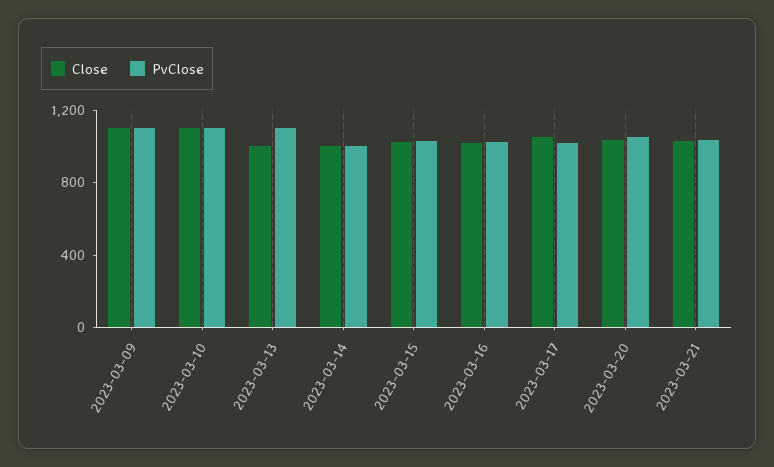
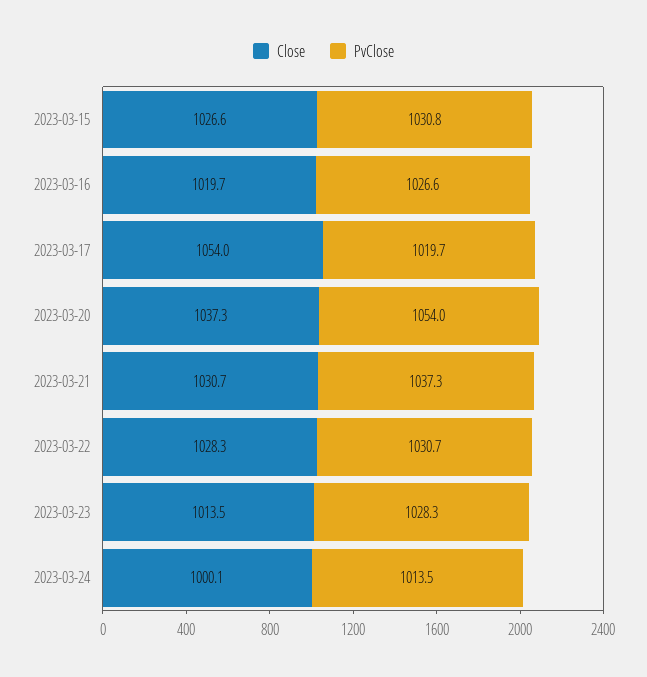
Close, 2023-03-09: 1100 -> none
PvClose, 2023-03-09: 1100 -> none
Close, 2023-03-10: 1100 -> none
PvClose, 2023-03-10: 1100 -> none
Close, 2023-03-13: 1000 -> none
PvClose, 2023-03-13: 1100 -> none
Close, 2023-03-14: 1000 -> none
PvClose, 2023-03-14: 1000 -> none
Close, 2023-03-22: none -> 1028.3
PvClose, 2023-03-22: none -> 1030.7
Close, 2023-03-23: none -> 1013.5
PvClose, 2023-03-23: none -> 1028.3
Close, 2023-03-24: none -> 1000.1
PvClose, 2023-03-24: none -> 1013.5

